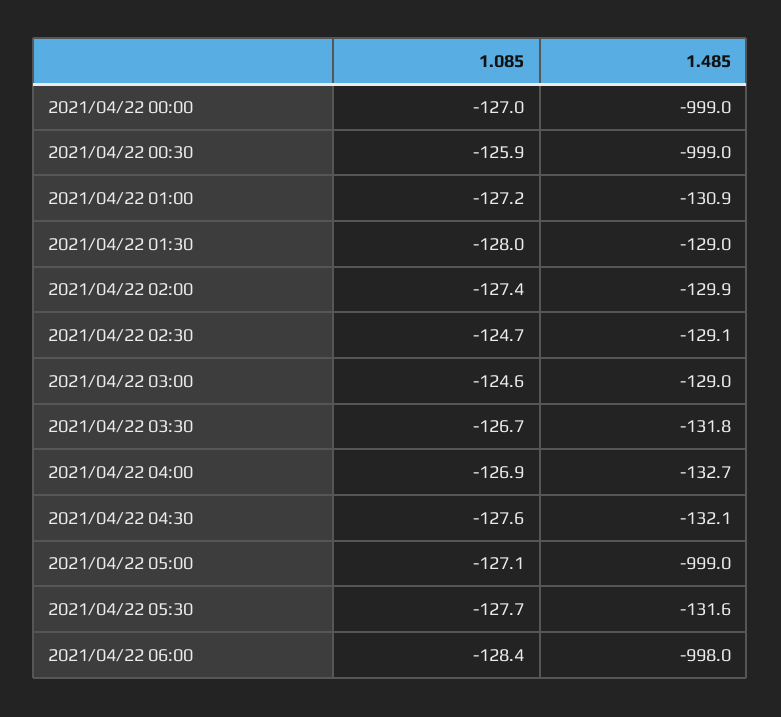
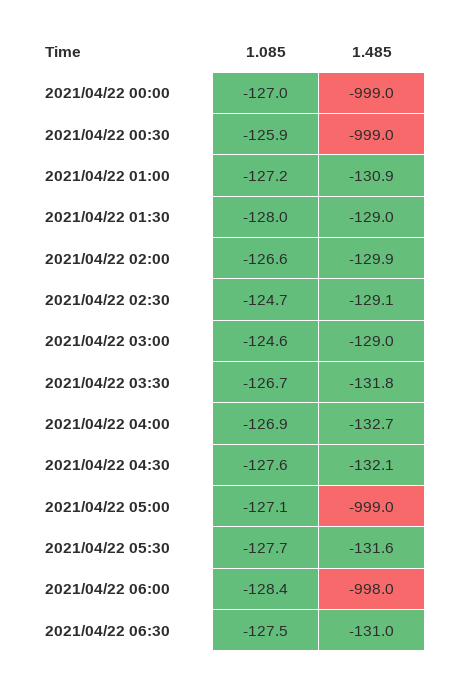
1.085, 2021/04/22 02:00: -127.4 -> -126.6
1.085, 2021/04/22 06:30: none -> -127.5
1.485, 2021/04/22 06:30: none -> -131

